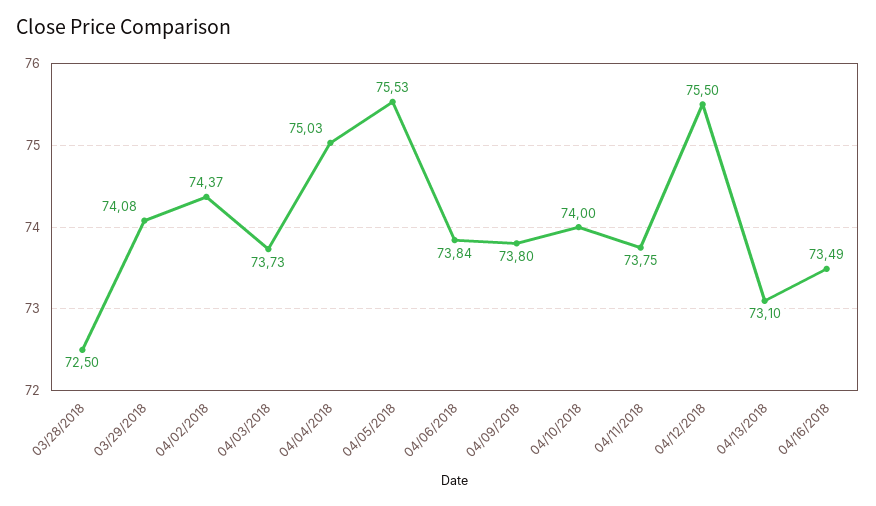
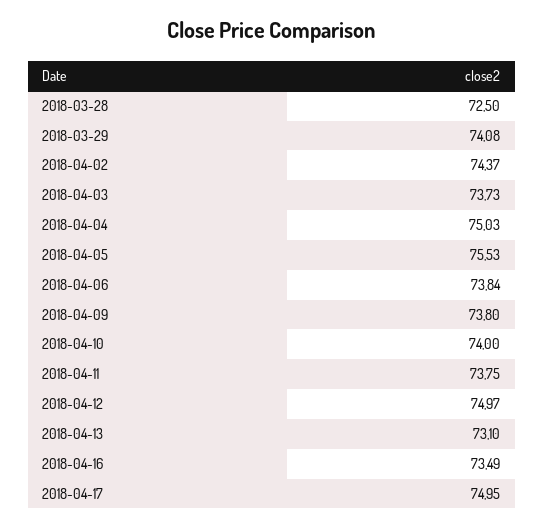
04/12/2018: 75.5 -> 74.97
2018-04-17: none -> 74.95

